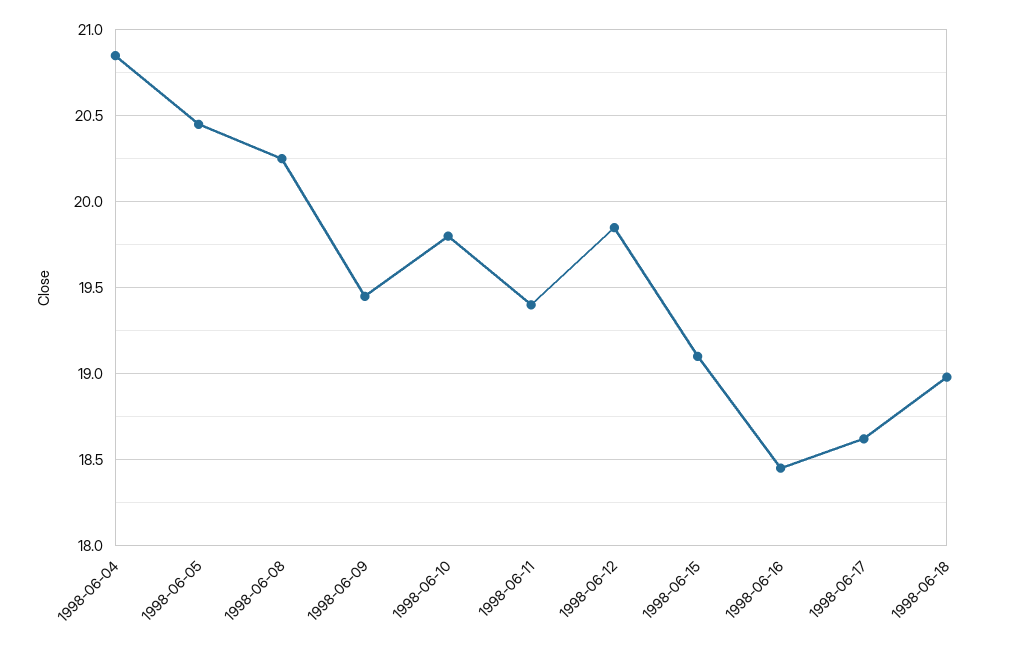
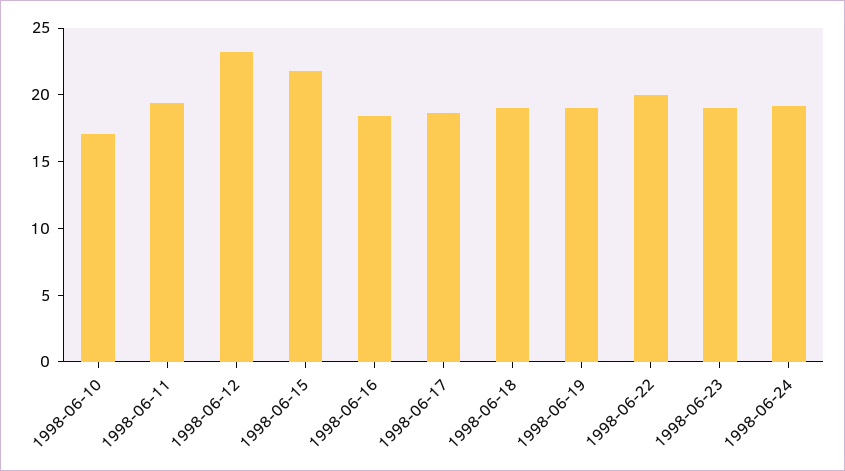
1998-06-04: 20.85 -> none
1998-06-05: 20.45 -> none
1998-06-08: 20.25 -> none
1998-06-09: 19.45 -> none
1998-06-10: 19.8 -> 17
1998-06-12: 19.85 -> 23
1998-06-15: 19.1 -> 22
1998-06-19: none -> 19
1998-06-22: none -> 20
1998-06-23: none -> 19
1998-06-24: none -> 19

